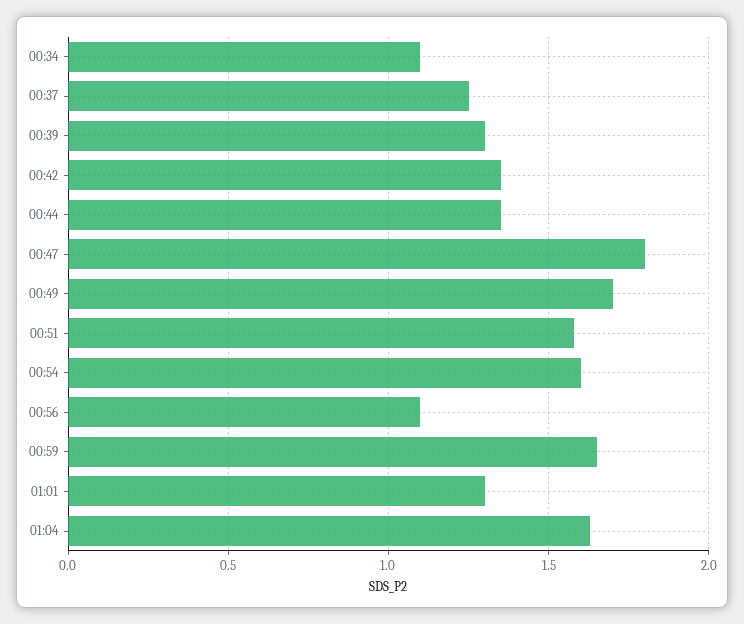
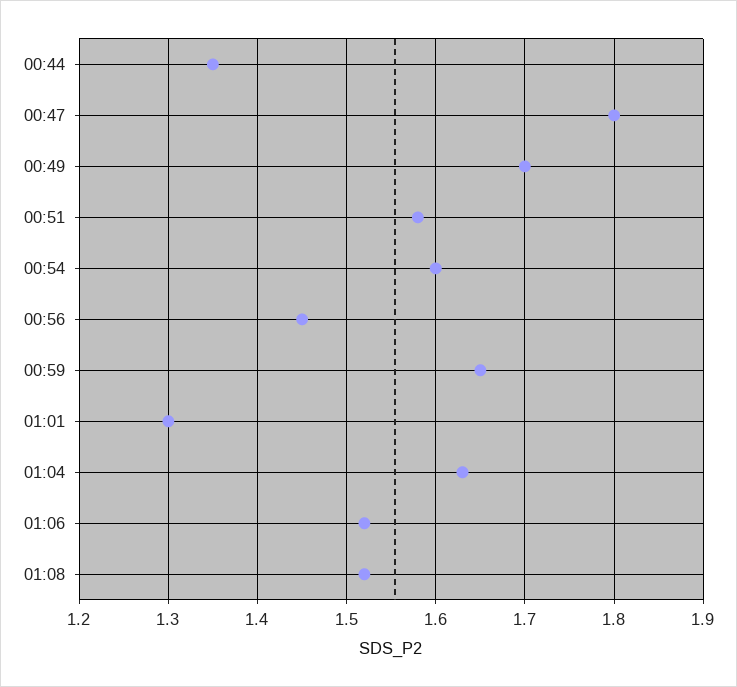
00:34: 1.1 -> none
00:37: 1.25 -> none
00:39: 1.3 -> none
00:42: 1.35 -> none
00:56: 1.1 -> 1.45
01:06: none -> 1.52
01:08: none -> 1.52

